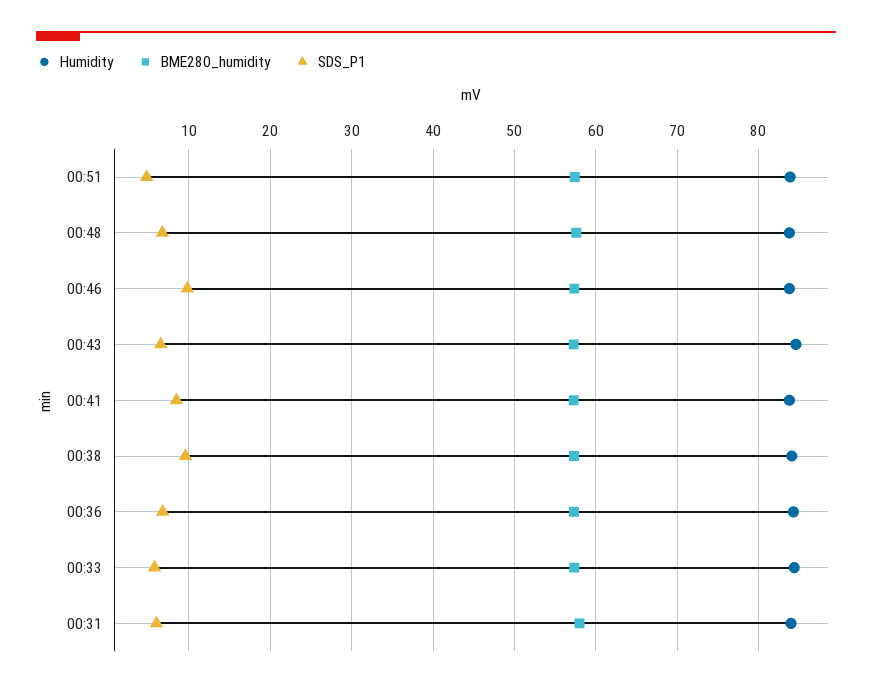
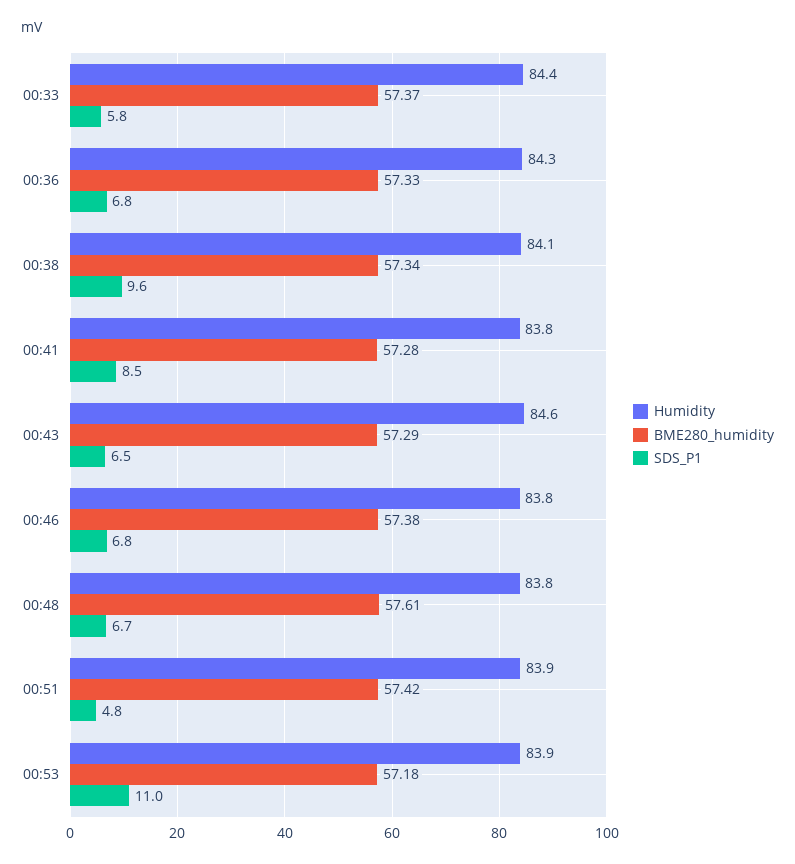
SDS_P1, 00:46: 10 -> 6.8
Humidity, 00:31: 84 -> none
BME280_humidity, 00:31: 58 -> none
SDS_P1, 00:31: 6 -> none
Humidity, 00:53: none -> 83.9
BME280_humidity, 00:53: none -> 57.18
SDS_P1, 00:53: none -> 11

